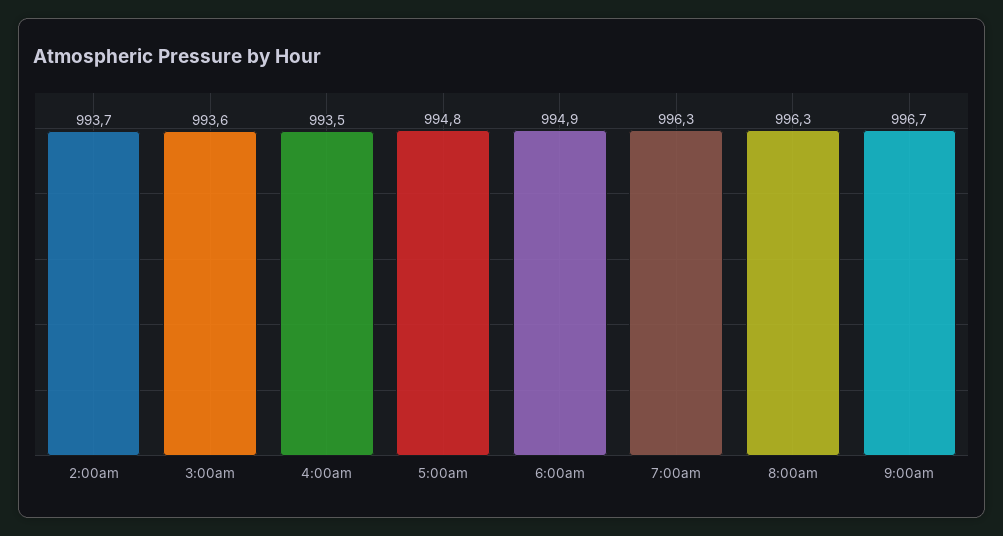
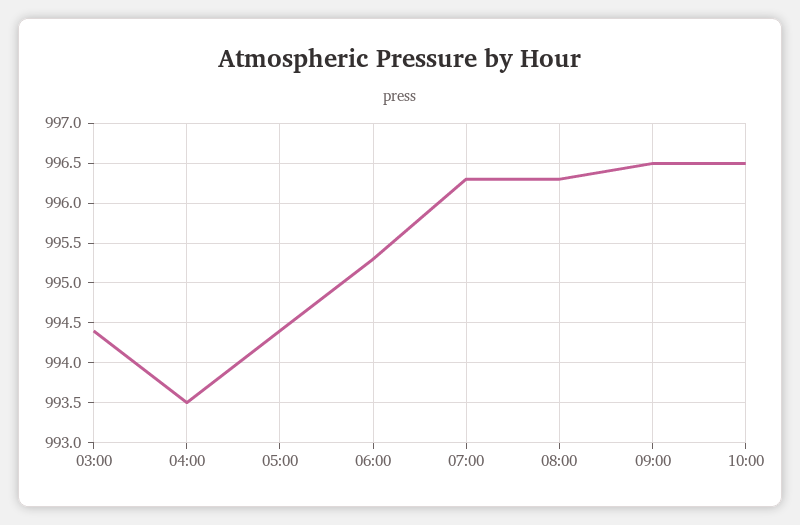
2:00am: 993.7 -> none
3:00am: 993.6 -> 994.4
5:00am: 994.8 -> 994.4
6:00am: 994.9 -> 995.3
9:00am: 996.7 -> 996.5
10:00: none -> 996.5

